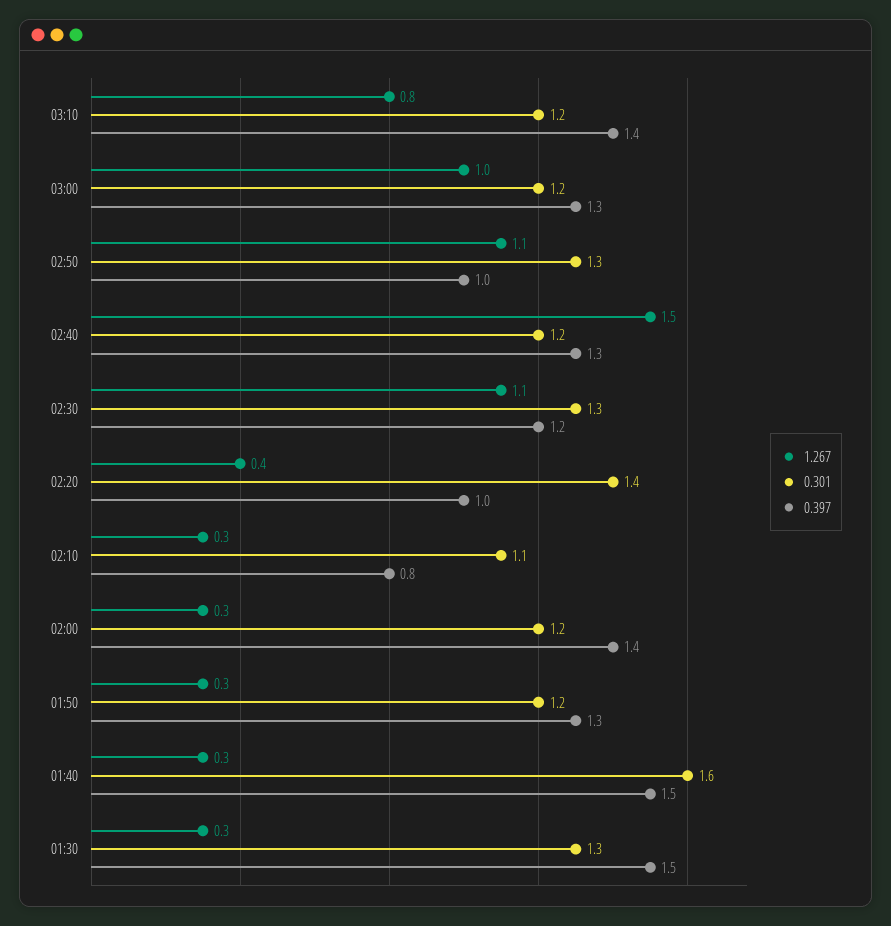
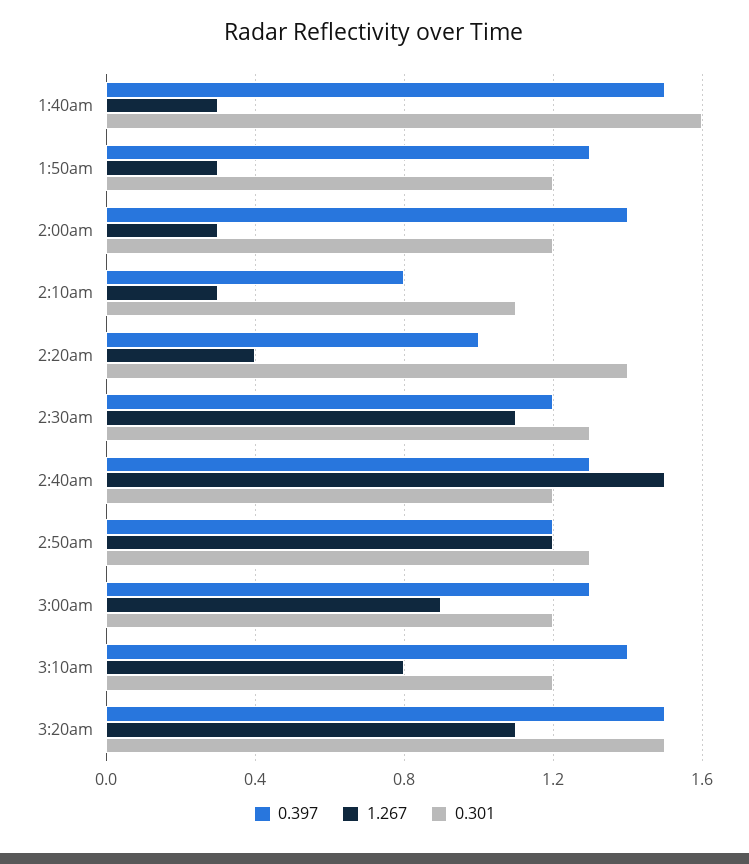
1.267, 03:00: 1 -> 0.9
1.267, 02:50: 1.1 -> 1.2
0.397, 02:50: 1 -> 1.2
1.267, 01:30: 0.3 -> none
0.301, 01:30: 1.3 -> none
0.397, 01:30: 1.5 -> none
0.397, 3:20am: none -> 1.5
1.267, 3:20am: none -> 1.1
0.301, 3:20am: none -> 1.5

